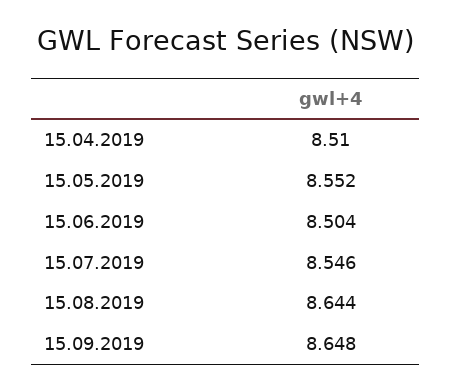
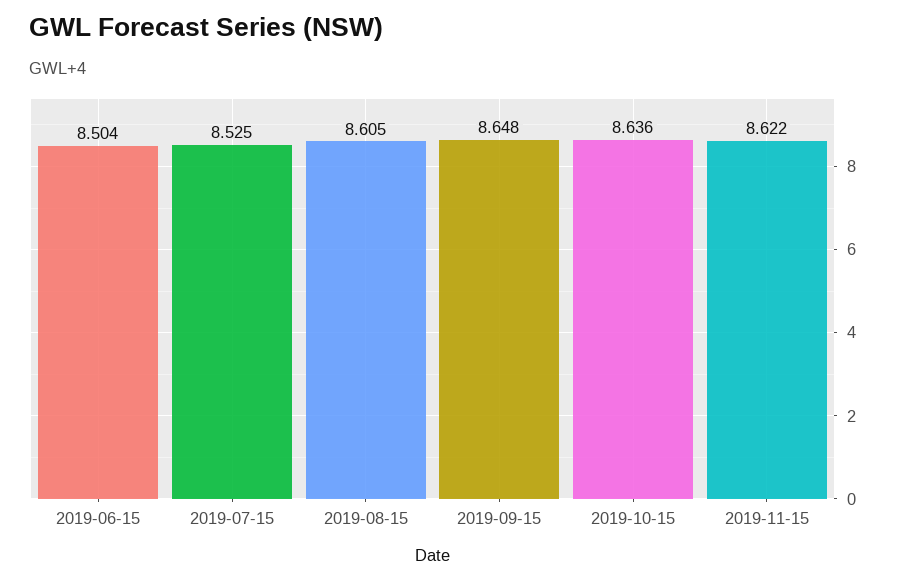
15.04.2019: 8.51 -> none
15.05.2019: 8.552 -> none
15.07.2019: 8.546 -> 8.525
15.08.2019: 8.644 -> 8.605
2019-10-15: none -> 8.636
2019-11-15: none -> 8.622

